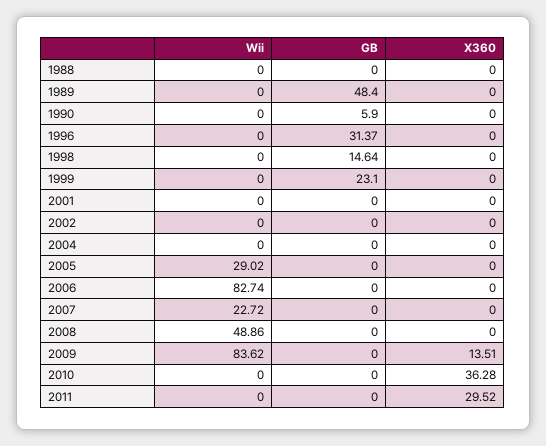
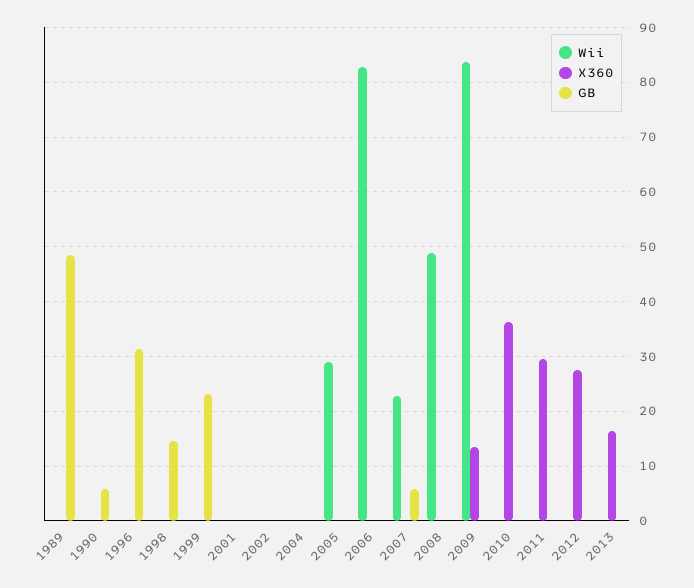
Wii, 1988: 0 -> none
GB, 1988: 0 -> none
X360, 1988: 0 -> none
GB, 2007: 0 -> 6
Wii, 2012: none -> 0
X360, 2012: none -> 28
GB, 2012: none -> 0
Wii, 2013: none -> 0
X360, 2013: none -> 16
GB, 2013: none -> 0

